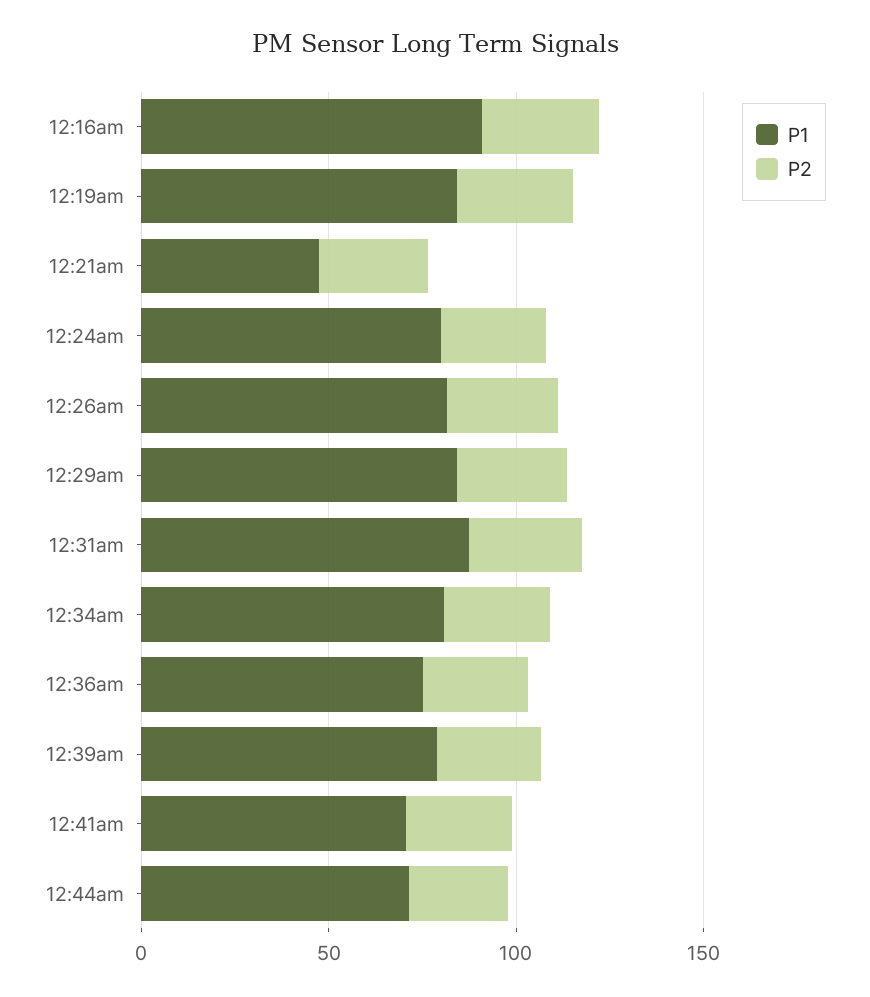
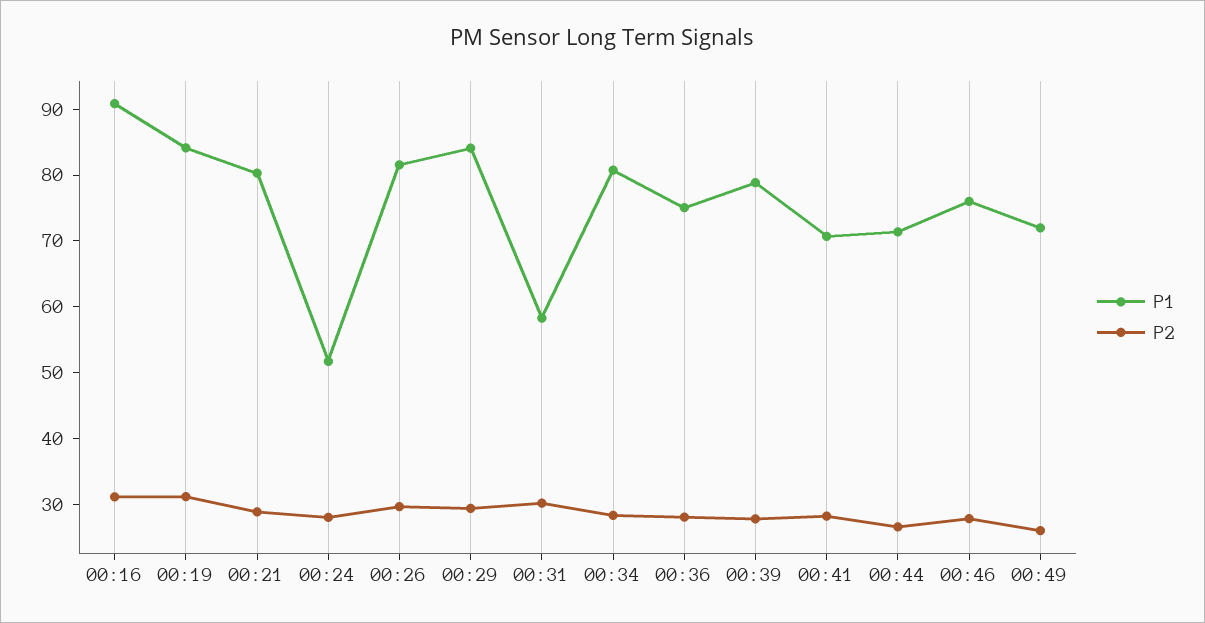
P1, 12:21am: 50 -> 80
P1, 12:24am: 80 -> 52
P1, 12:31am: 90 -> 58
P1, 00:46: none -> 76
P2, 00:46: none -> 28
P1, 00:49: none -> 72
P2, 00:49: none -> 26

